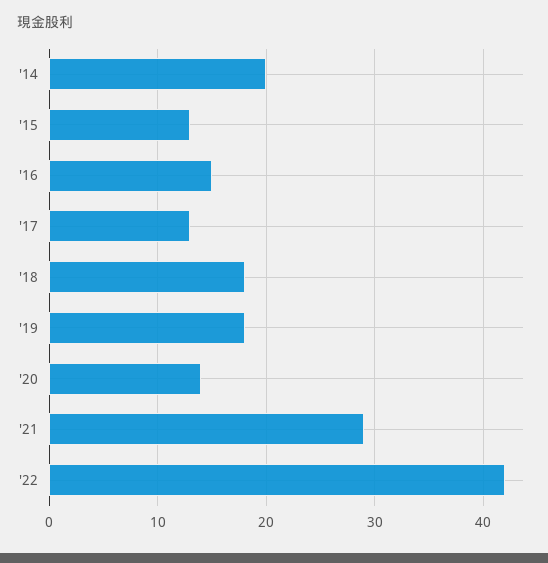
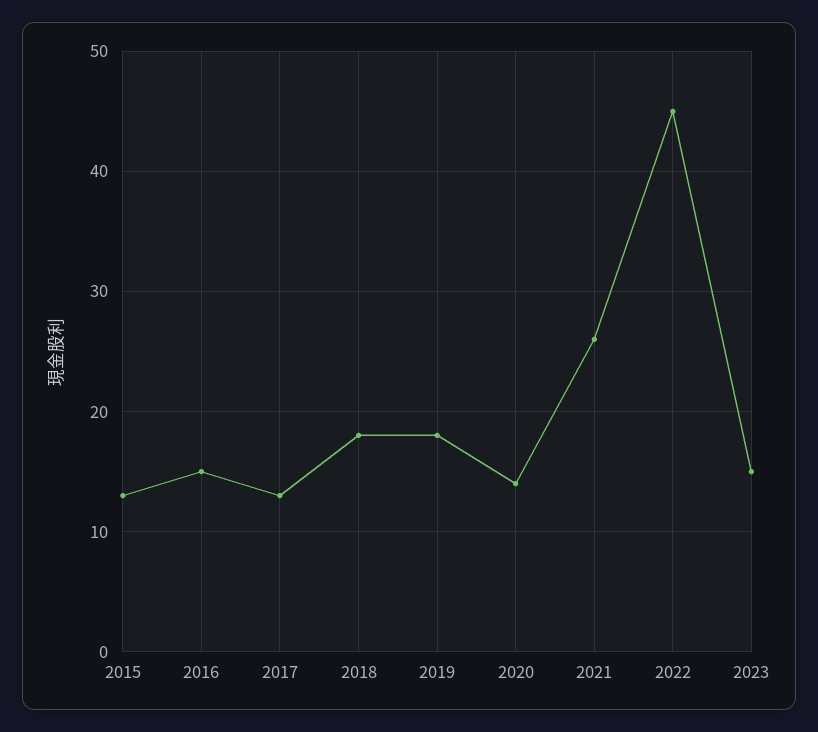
'14: 20 -> none
'21: 29 -> 26
'22: 42 -> 45
2023: none -> 15

